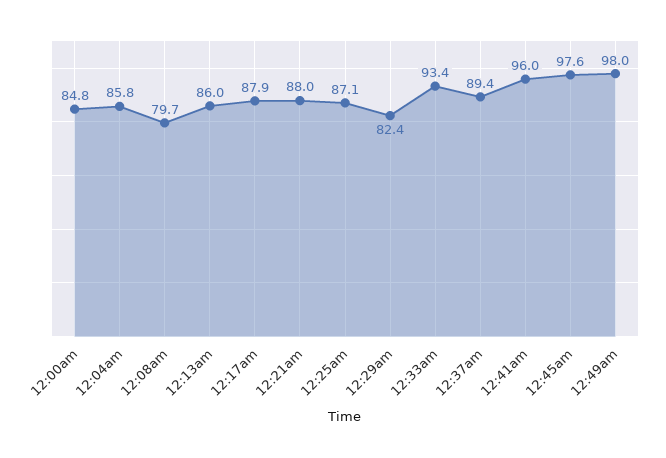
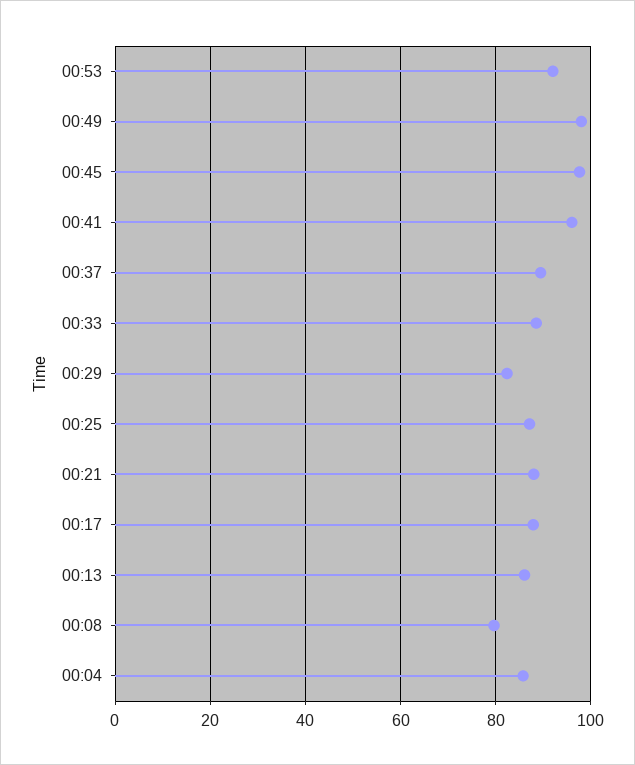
12:00am: 84.8 -> none
12:33am: 93.4 -> 88
00:53: none -> 92

